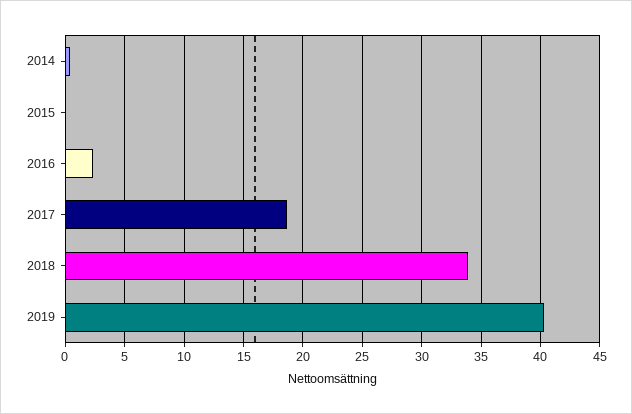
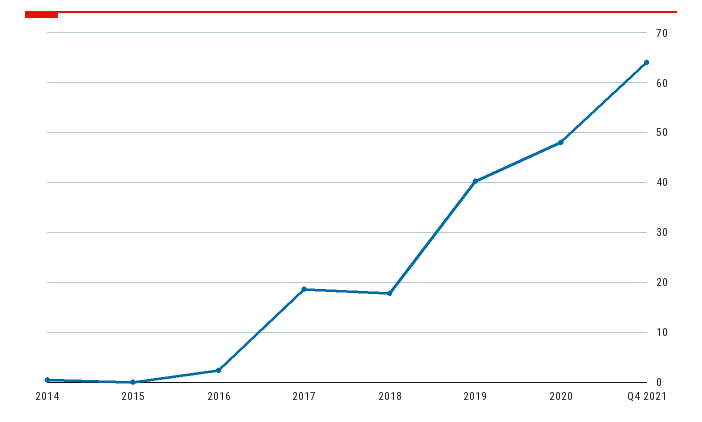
2018: 34 -> 18
2020: none -> 48
Q4 2021: none -> 64

